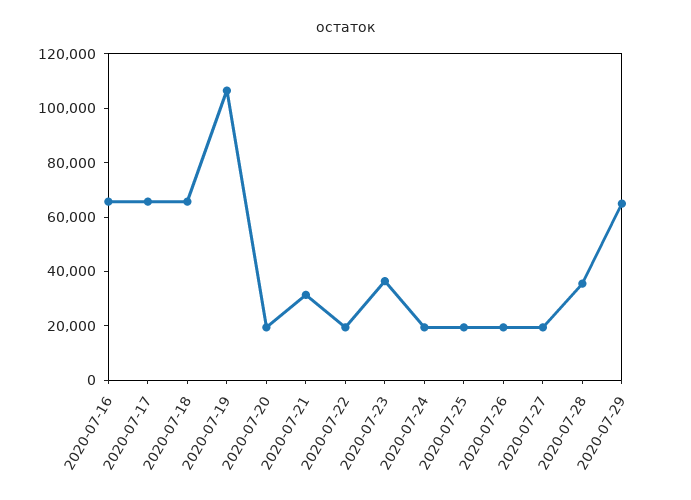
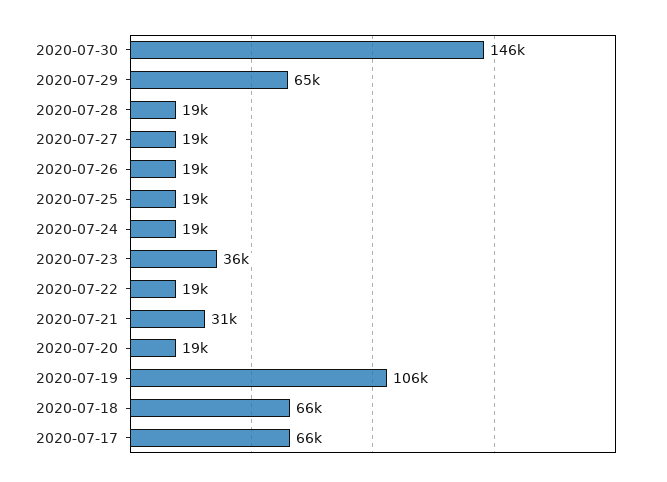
2020-07-16: 65000 -> none
2020-07-28: 35000 -> 19000
2020-07-30: none -> 146000

